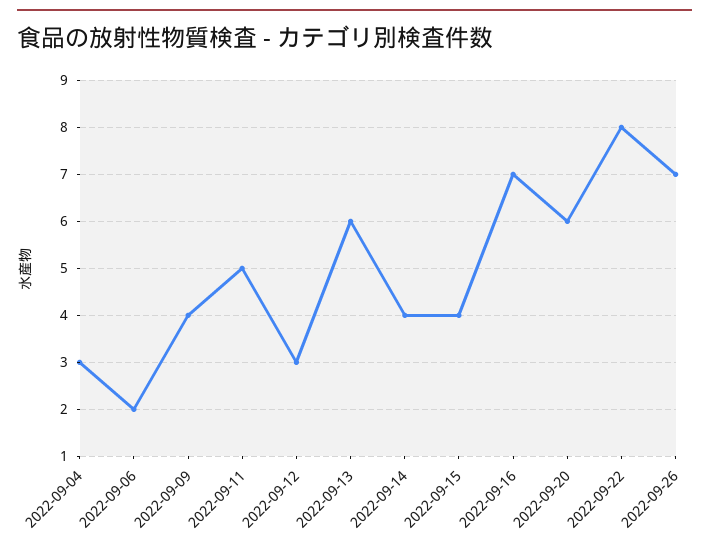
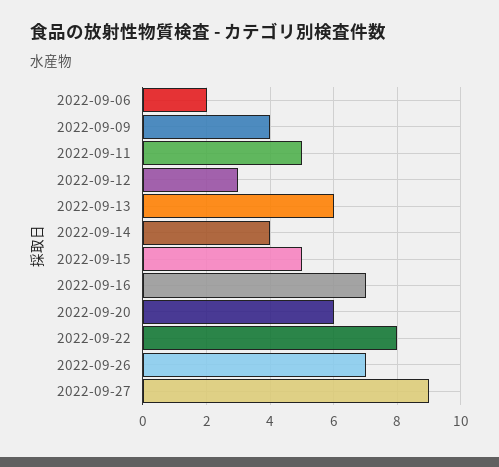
2022-09-04: 3 -> none
2022-09-15: 4 -> 5
2022-09-27: none -> 9

